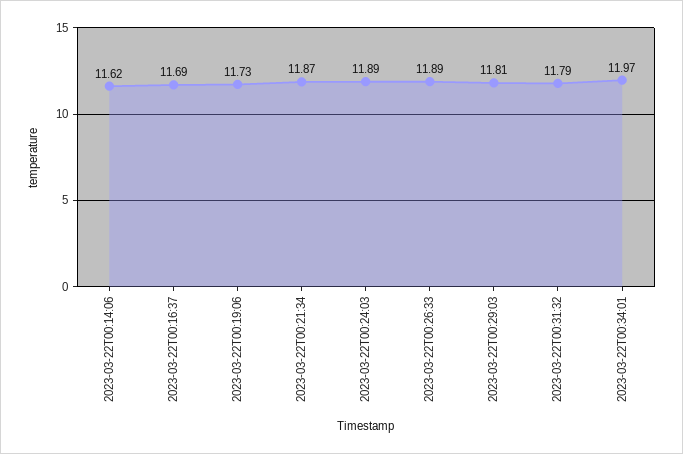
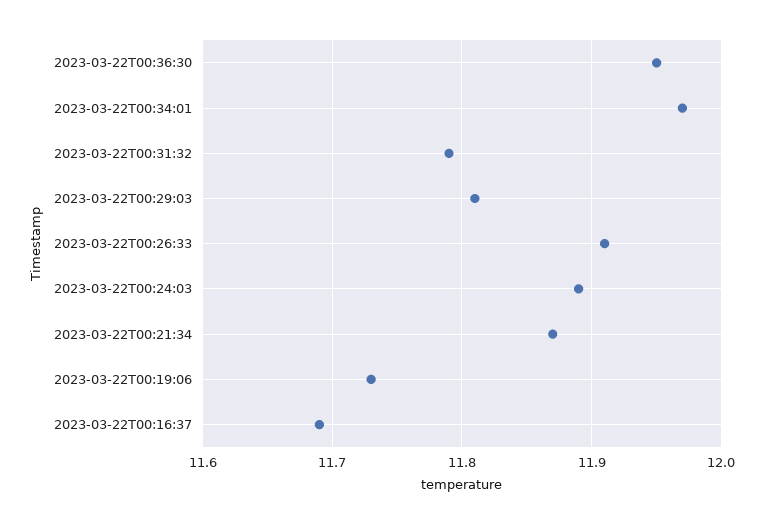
2023-03-22T00:14:06: 11.62 -> none
2023-03-22T00:26:33: 11.89 -> 11.91
2023-03-22T00:36:30: none -> 11.95

